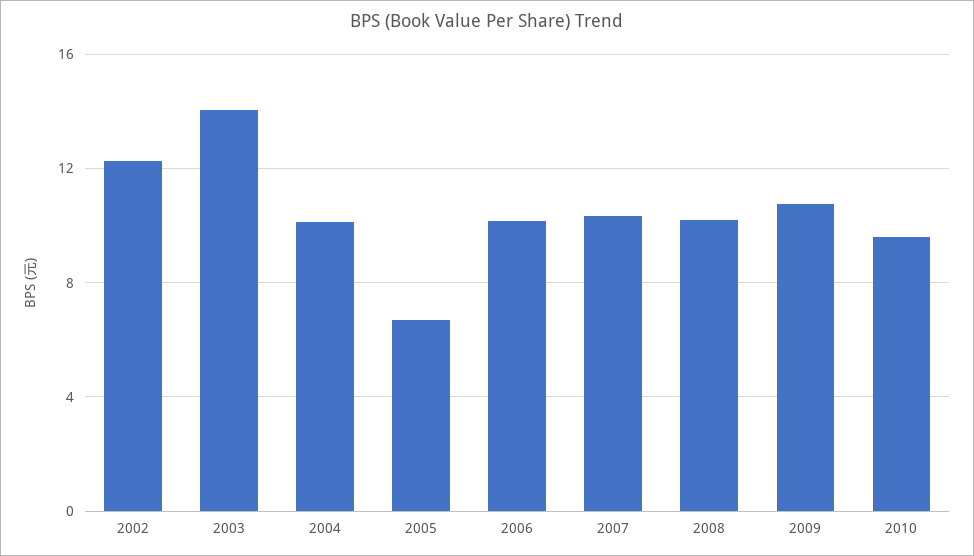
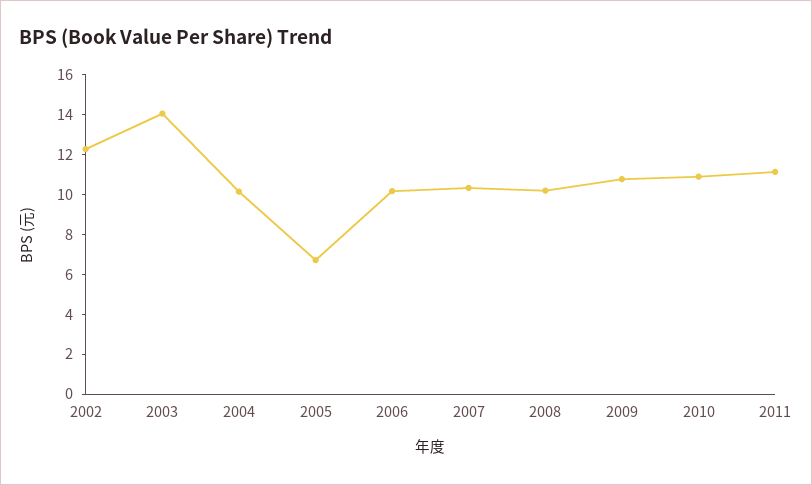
2010: 9.5 -> 11
2011: none -> 11

